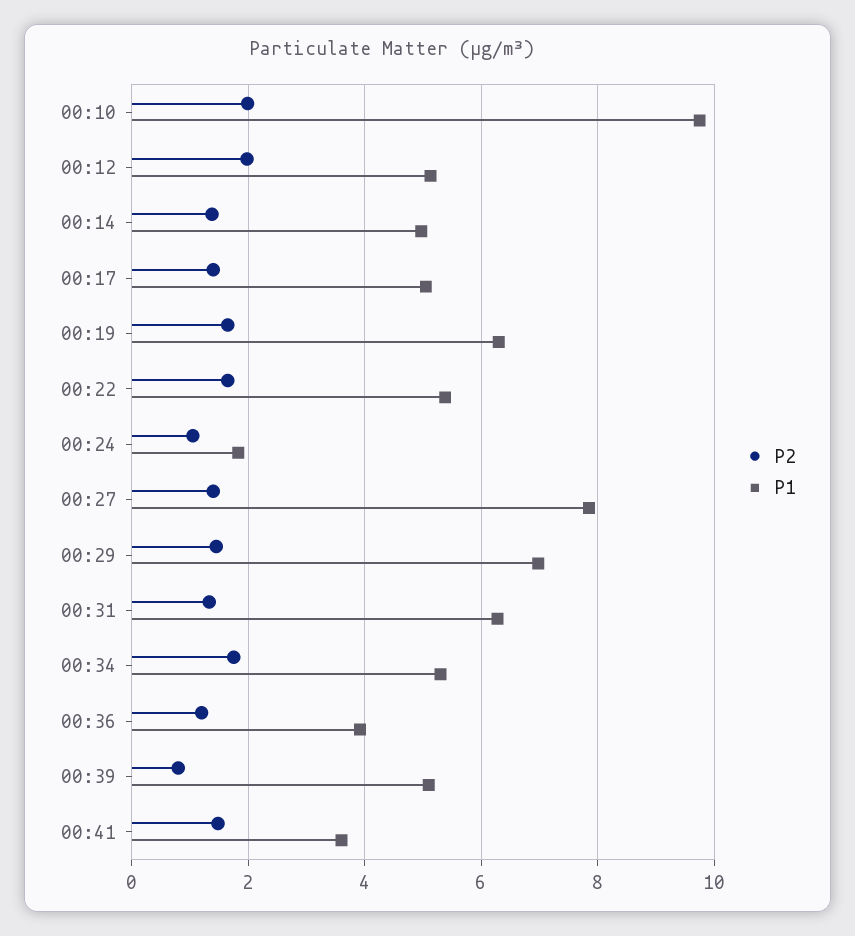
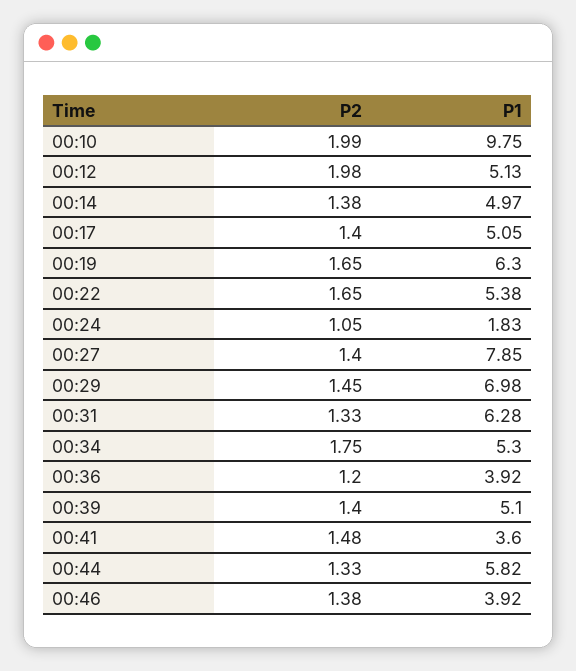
P2, 00:39: 0.8 -> 1.4
P2, 00:44: none -> 1.33
P1, 00:44: none -> 5.82
P2, 00:46: none -> 1.38
P1, 00:46: none -> 3.92

